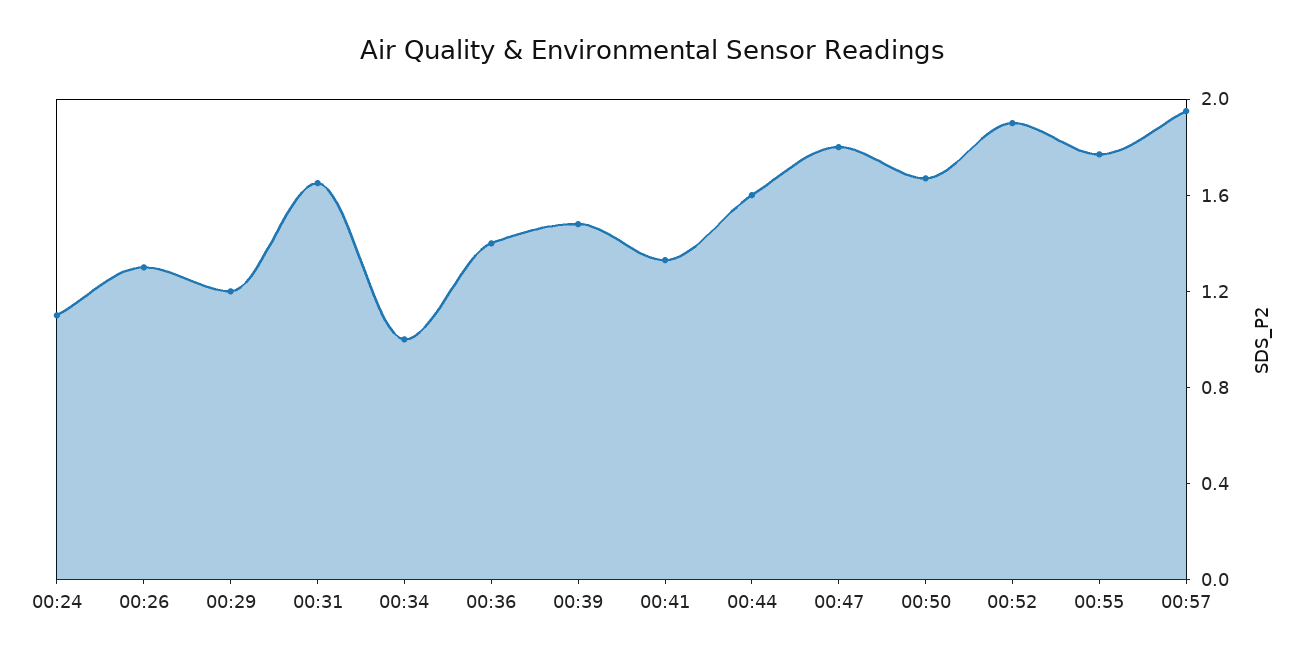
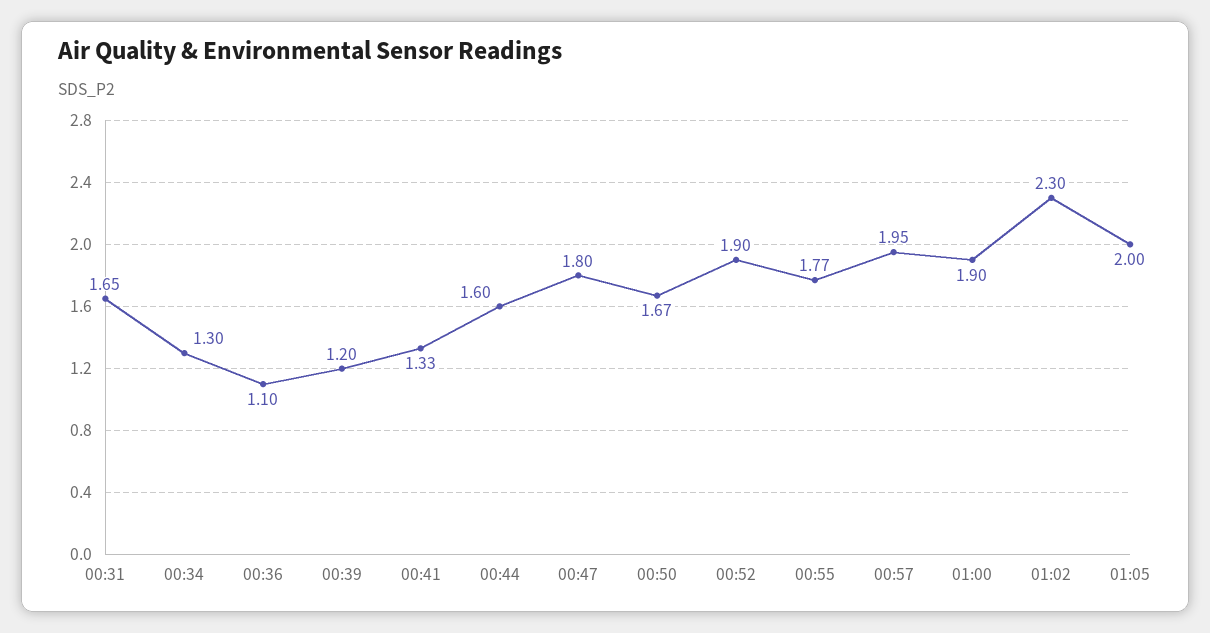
00:24: 1.1 -> none
00:26: 1.3 -> none
00:29: 1.2 -> none
00:34: 1 -> 1.3
00:36: 1.4 -> 1.1
00:39: 1.5 -> 1.2
01:00: none -> 1.9
01:02: none -> 2.3
01:05: none -> 2

